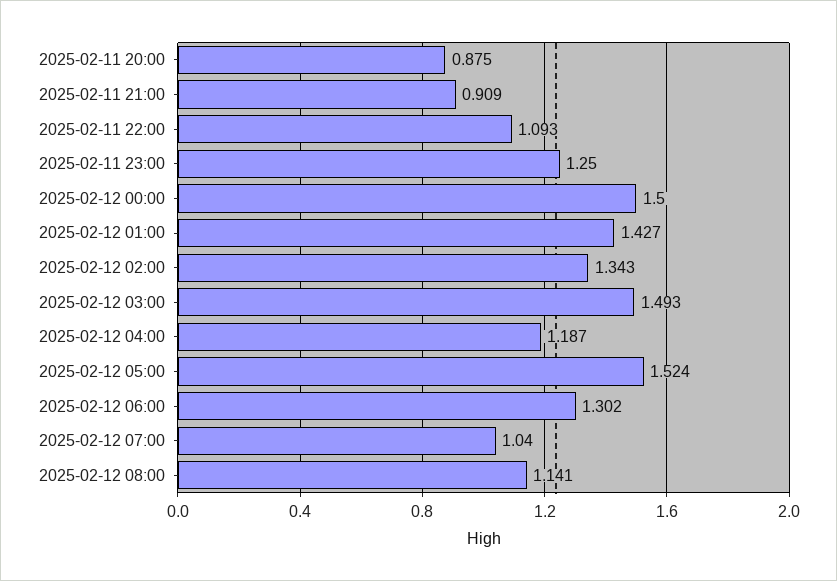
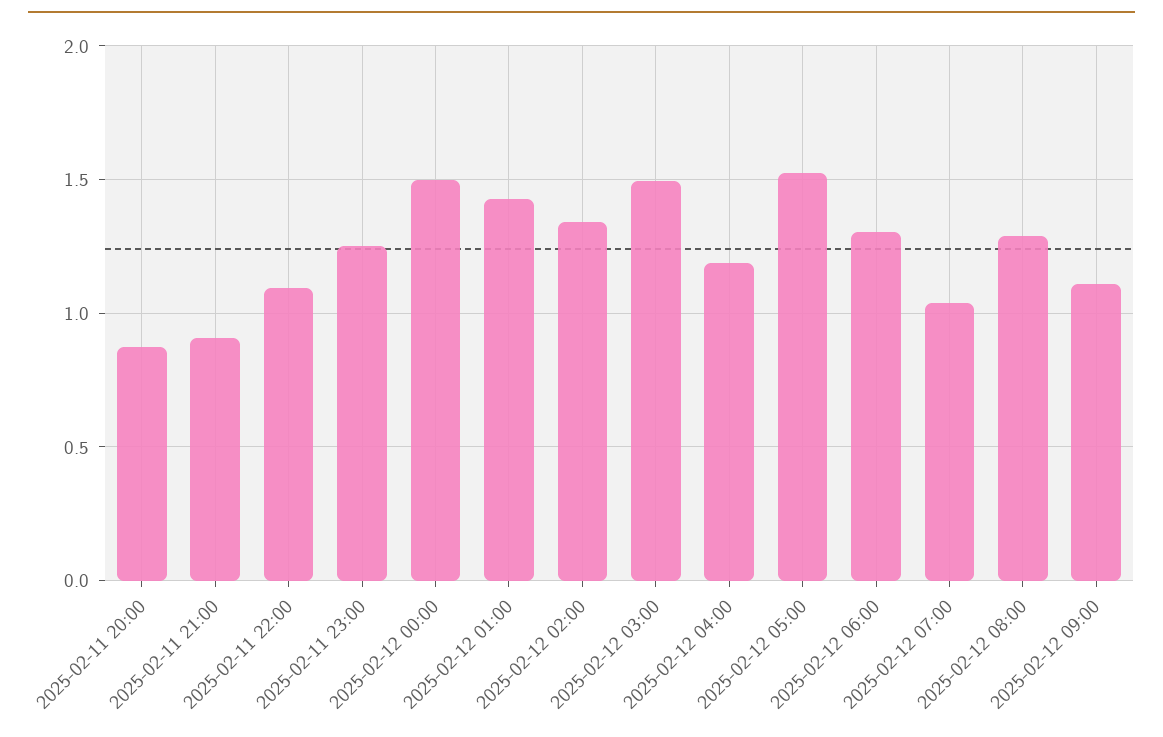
2025-02-12 08:00: 1.141 -> 1.3
2025-02-12 09:00: none -> 1.1

